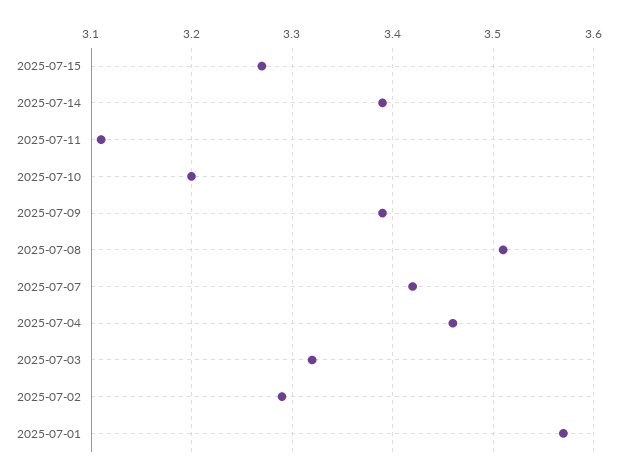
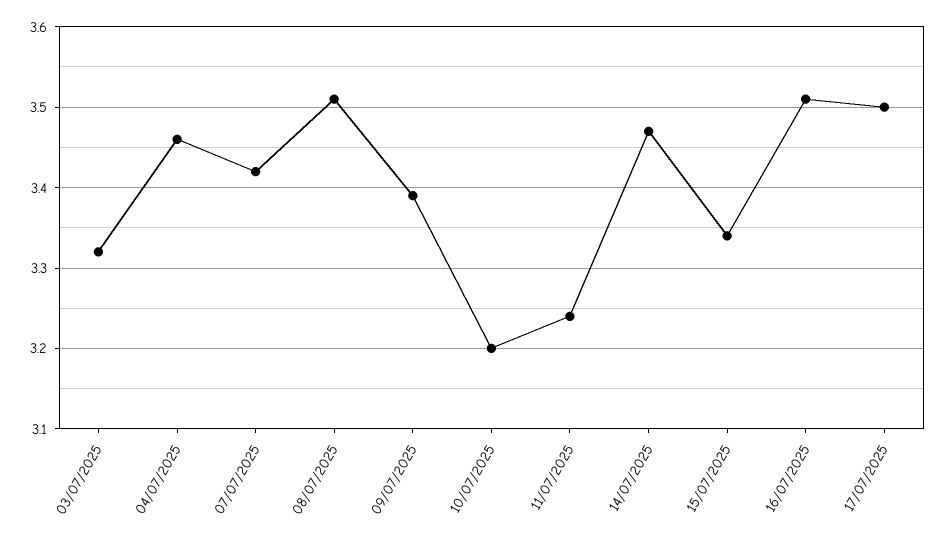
2025-07-15: 3.27 -> 3.34
2025-07-14: 3.39 -> 3.47
2025-07-11: 3.11 -> 3.24
2025-07-02: 3.29 -> none
2025-07-01: 3.57 -> none
16/07/2025: none -> 3.51
17/07/2025: none -> 3.5

